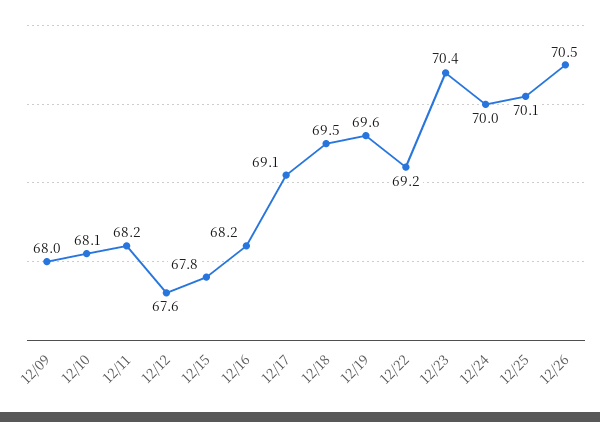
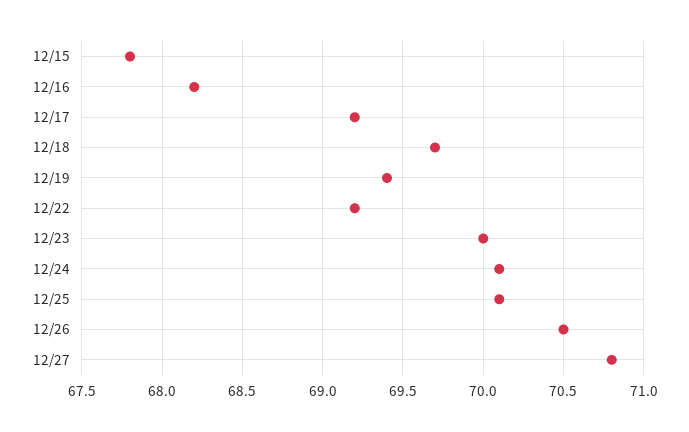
12/09: 68 -> none
12/10: 68.1 -> none
12/11: 68.2 -> none
12/12: 67.6 -> none
12/17: 69.1 -> 69.2
12/18: 69.5 -> 69.7
12/19: 69.6 -> 69.4
12/23: 70.4 -> 70
12/24: 70 -> 70.1
12/27: none -> 70.8

